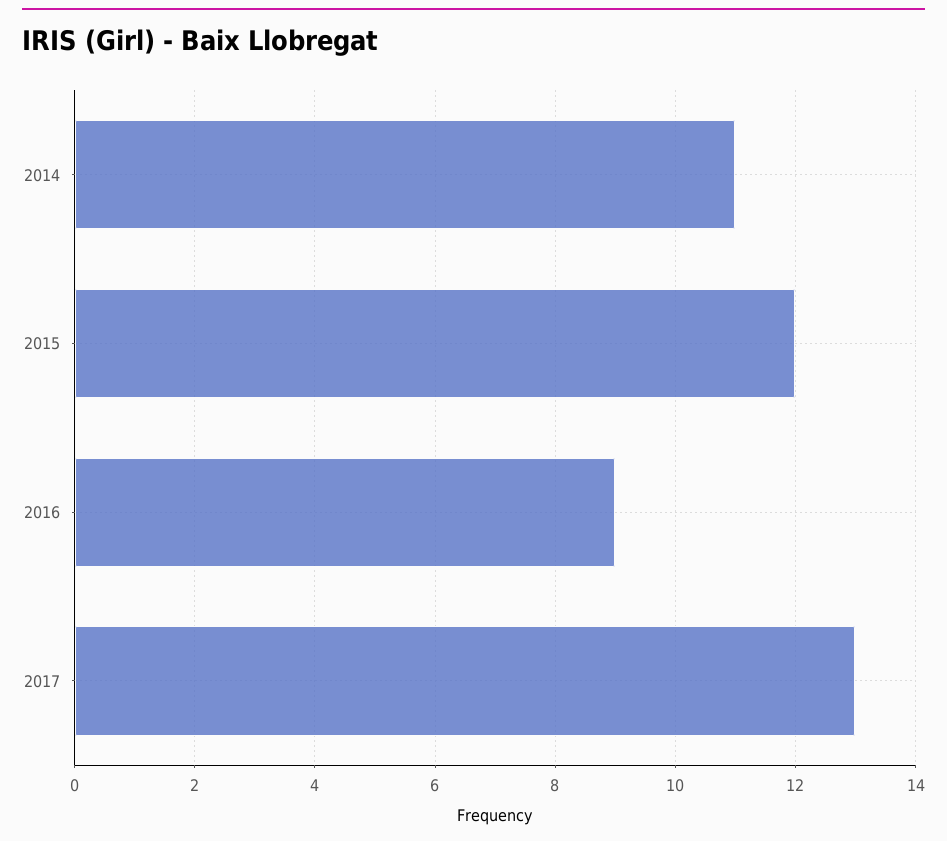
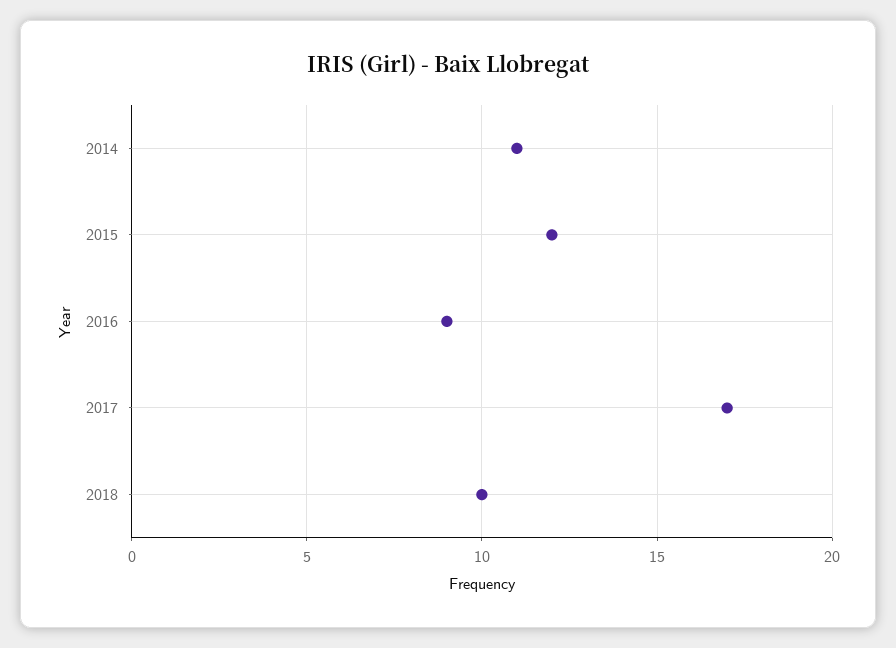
2017: 13 -> 17
2018: none -> 10

